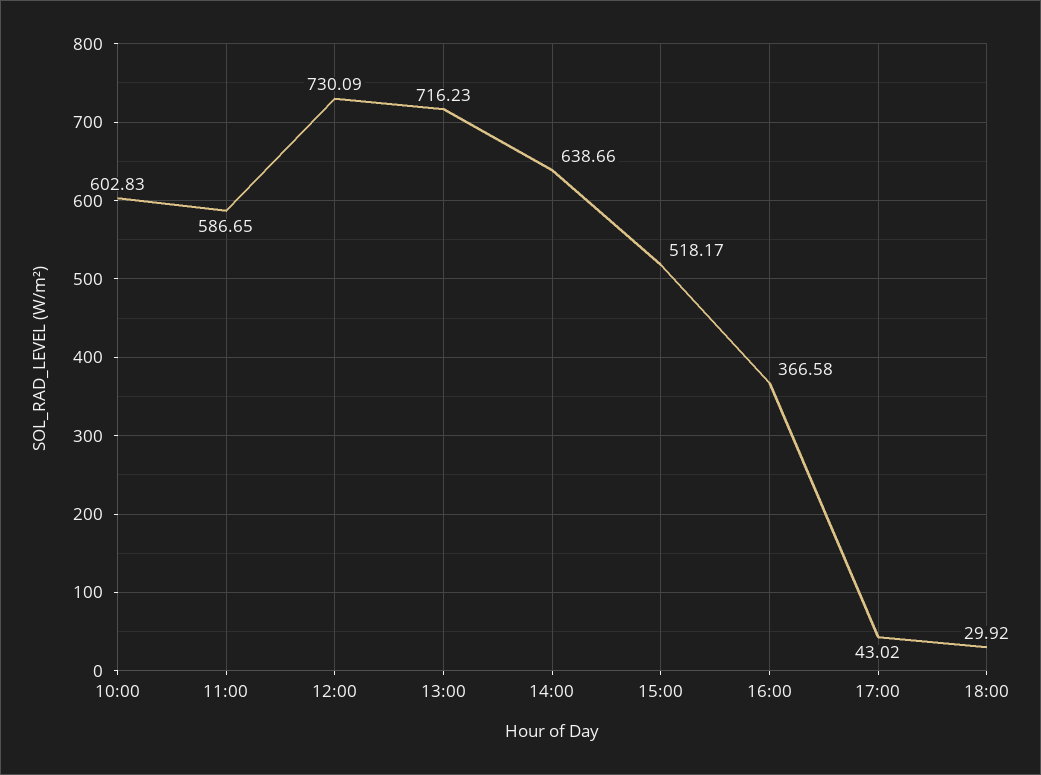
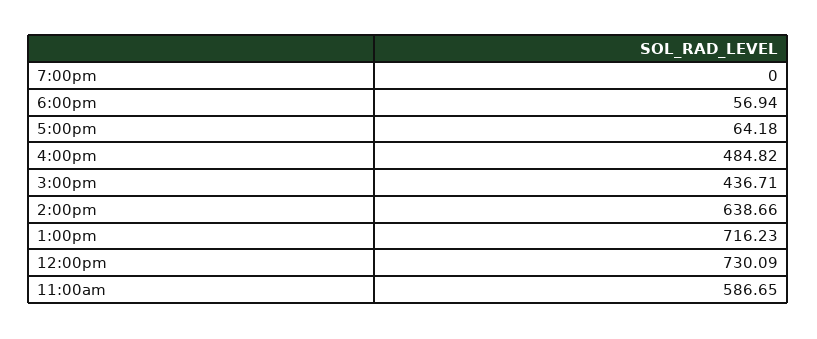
10:00: 602.83 -> none
15:00: 518.17 -> 436.71
16:00: 366.58 -> 484.82
17:00: 43.02 -> 64.18
18:00: 29.92 -> 56.94
7:00pm: none -> 0

